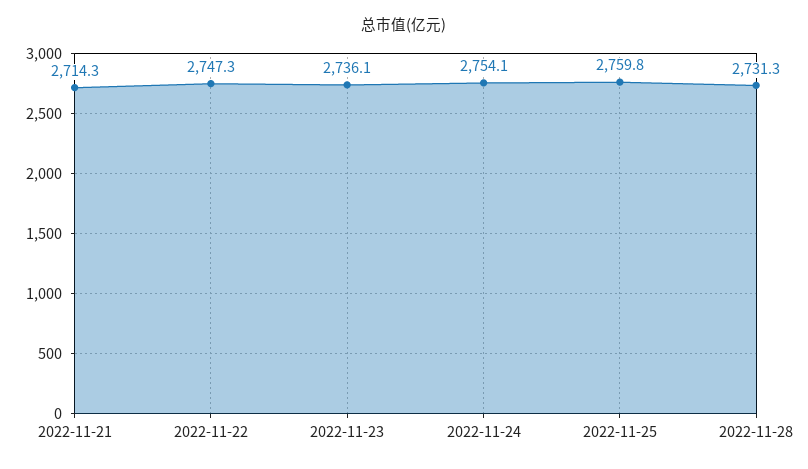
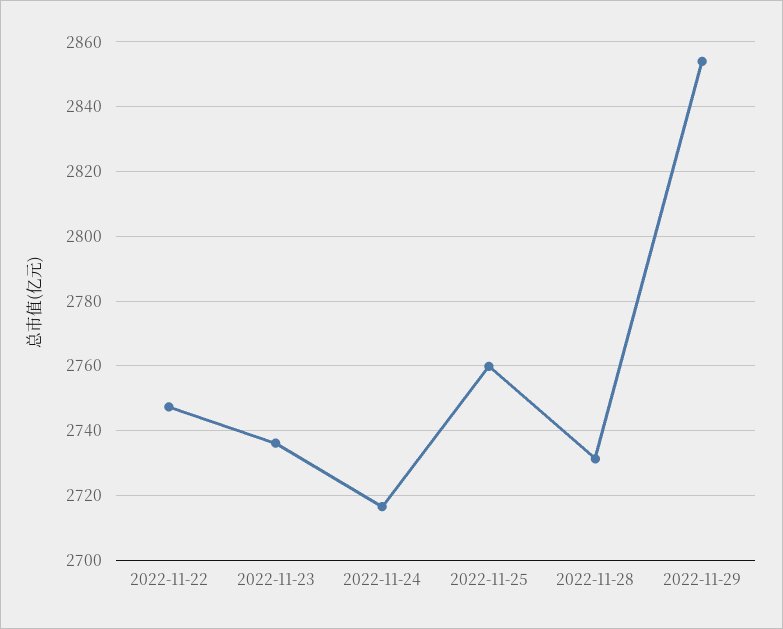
2022-11-21: 2714.3 -> none
2022-11-24: 2754.1 -> 2716
2022-11-29: none -> 2854

